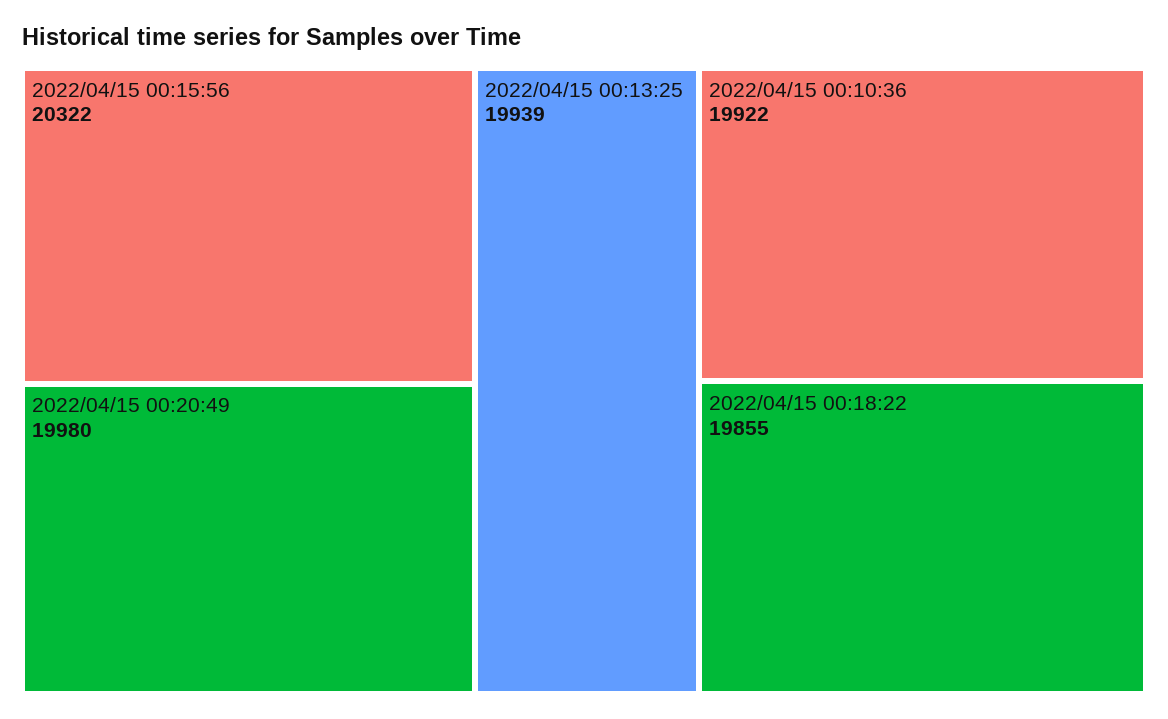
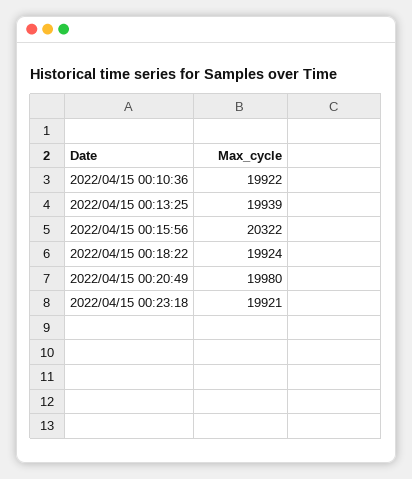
2022/04/15 00:18:22: 19855 -> 19924
2022/04/15 00:23:18: none -> 19921

